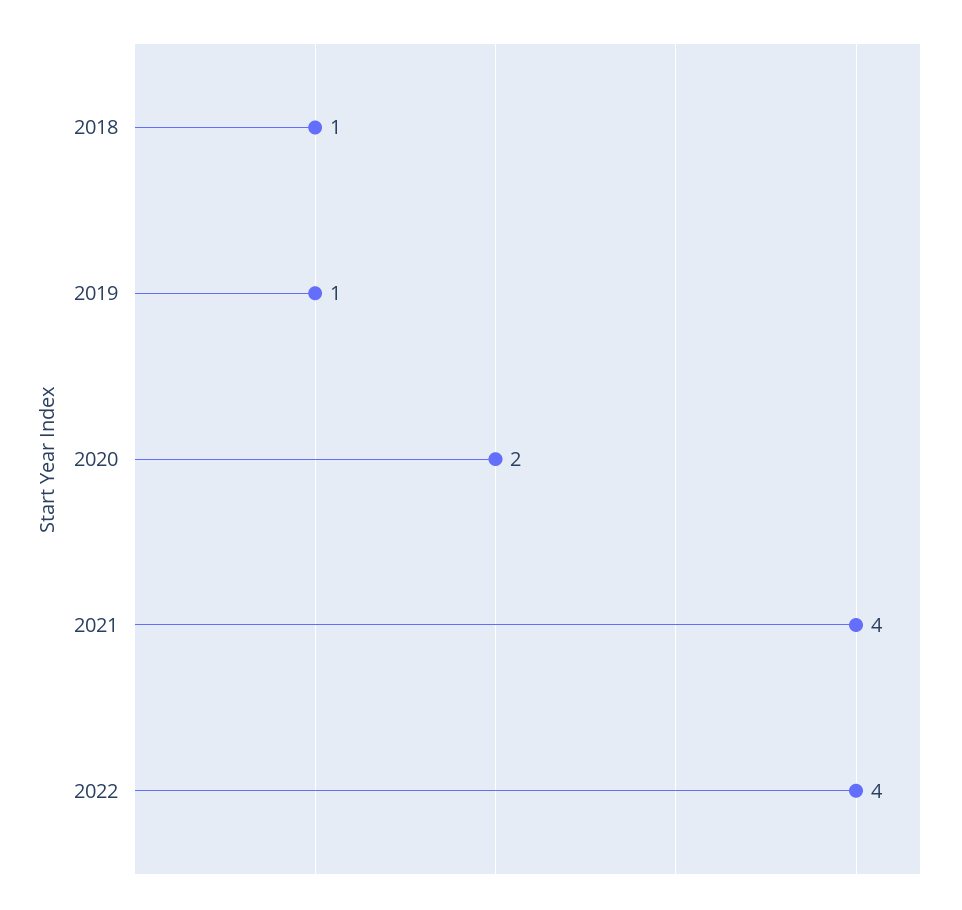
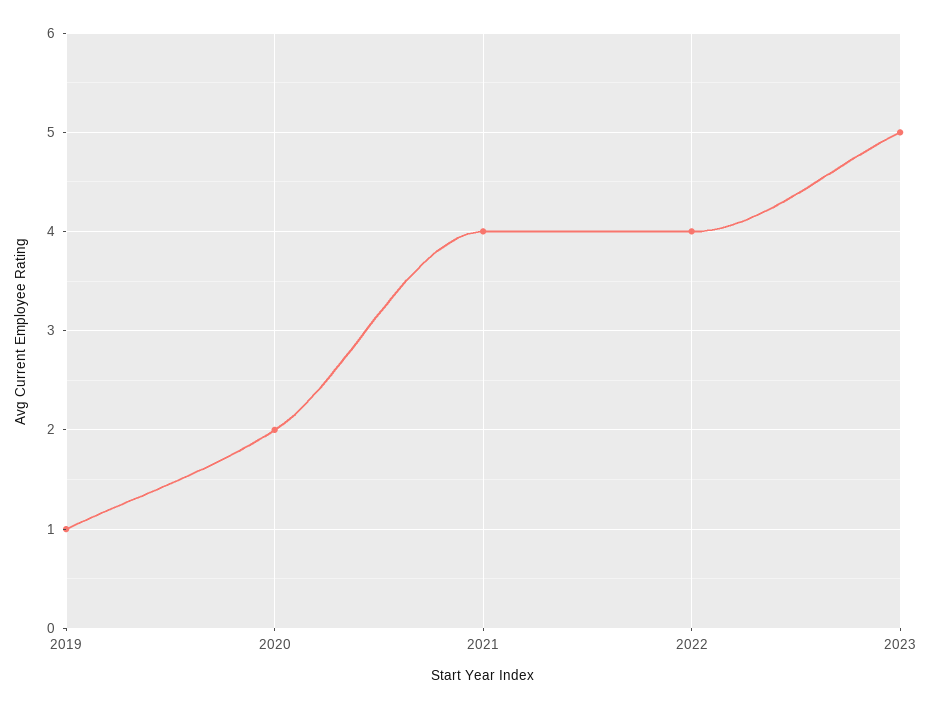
2018: 1 -> none
2023: none -> 5

